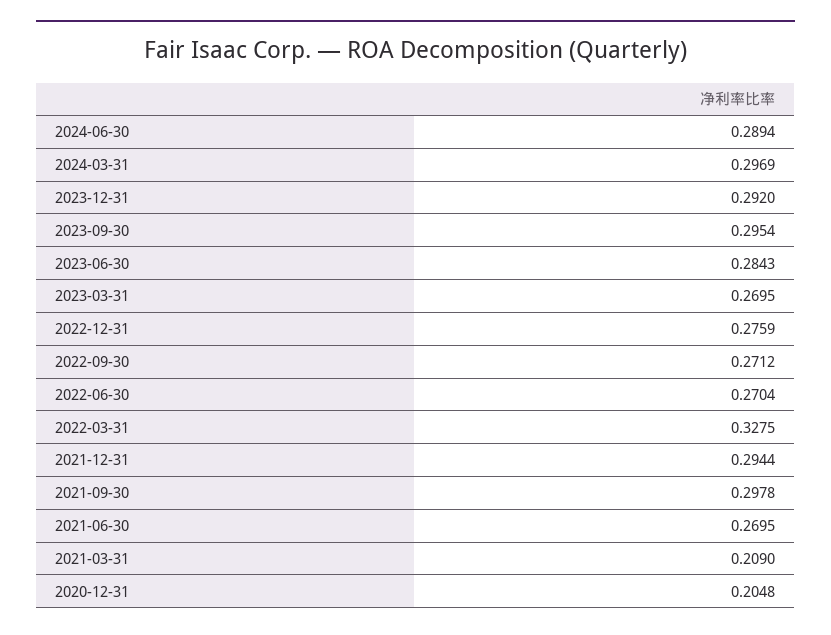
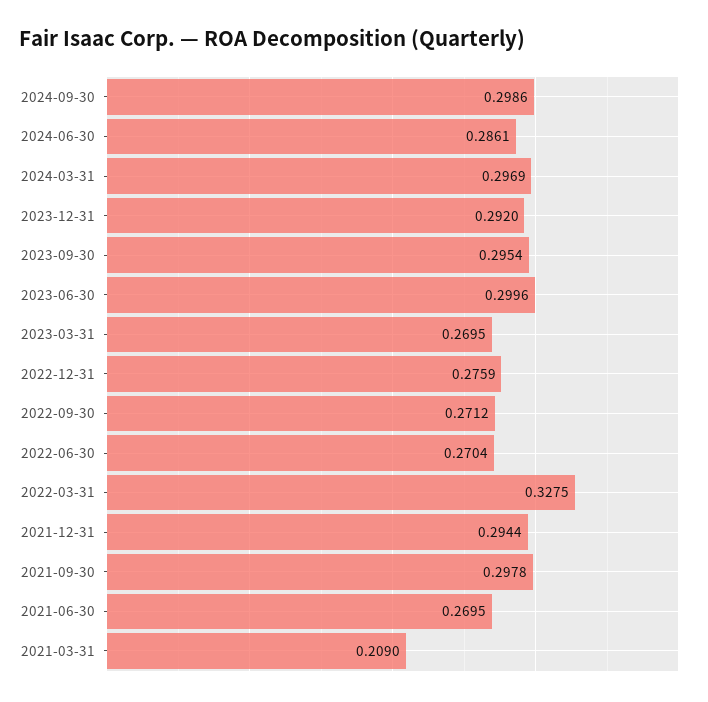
2024-06-30: 0.2894 -> 0.2861
2023-06-30: 0.2843 -> 0.2996
2020-12-31: 0.2048 -> none
2024-09-30: none -> 0.2986

